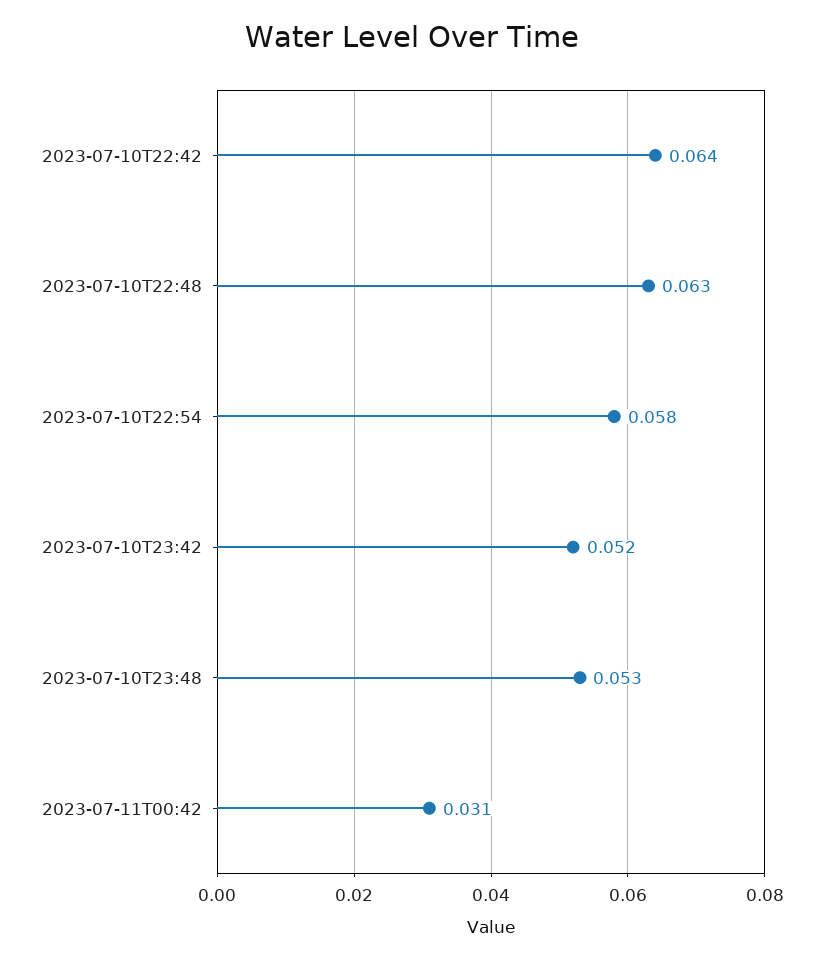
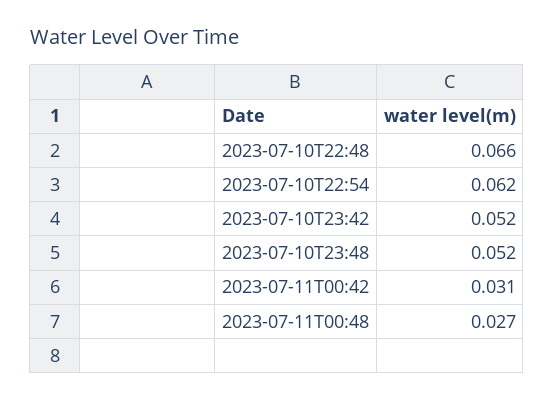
2023-07-10T22:42: 0.064 -> none
2023-07-10T22:48: 0.063 -> 0.066
2023-07-10T22:54: 0.058 -> 0.062
2023-07-10T23:48: 0.053 -> 0.052
2023-07-11T00:48: none -> 0.027

